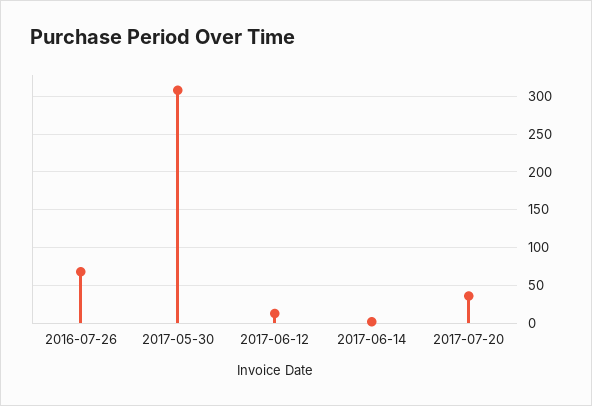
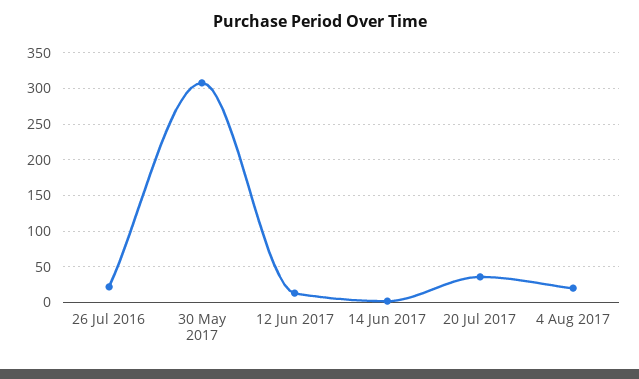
2016-07-26: 70 -> 20
4 Aug 2017: none -> 20

